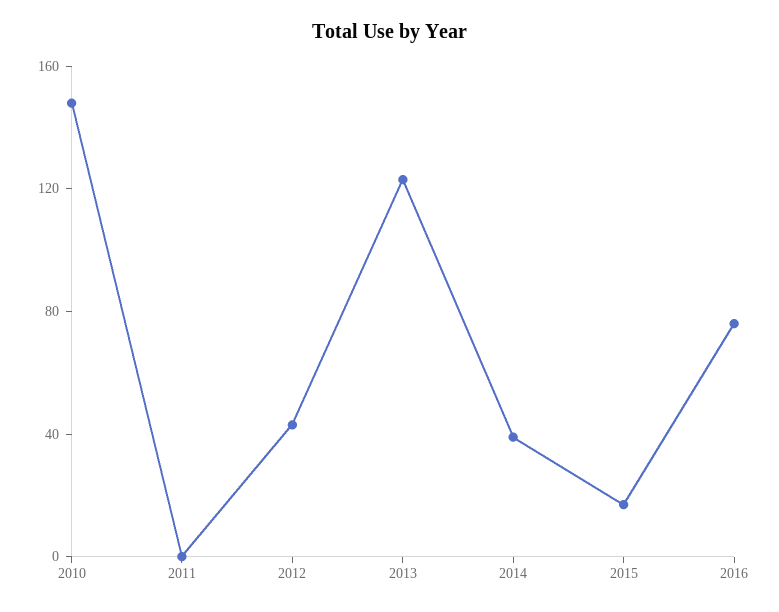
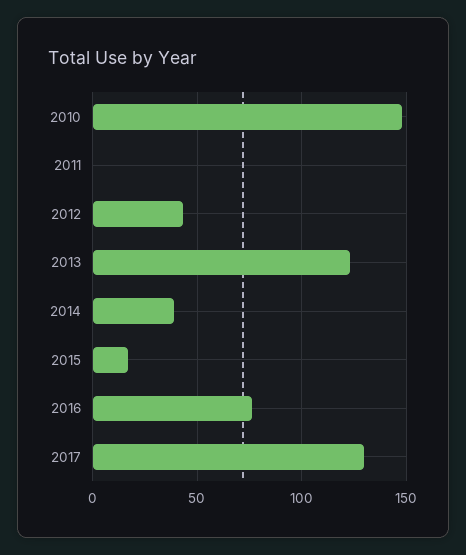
2017: none -> 130

